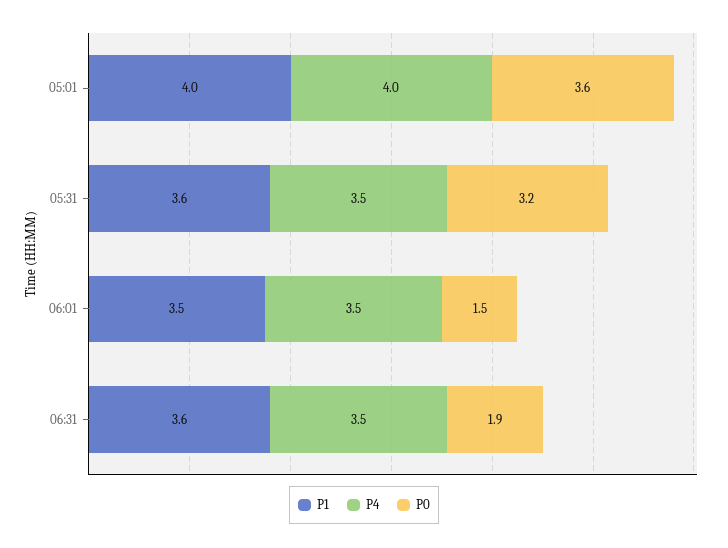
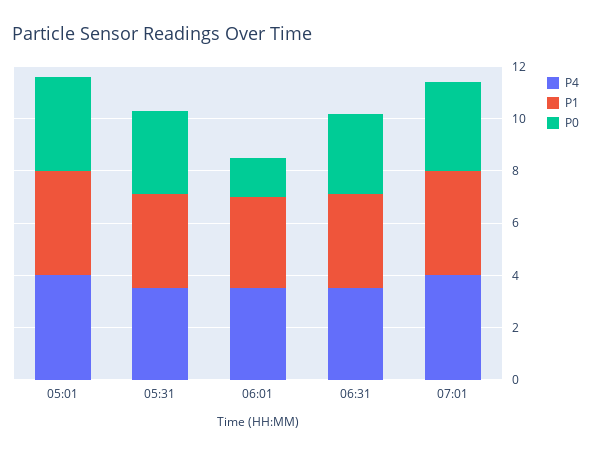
P0, 06:31: 1.9 -> 3
P4, 07:01: none -> 4
P1, 07:01: none -> 4
P0, 07:01: none -> 3.5

